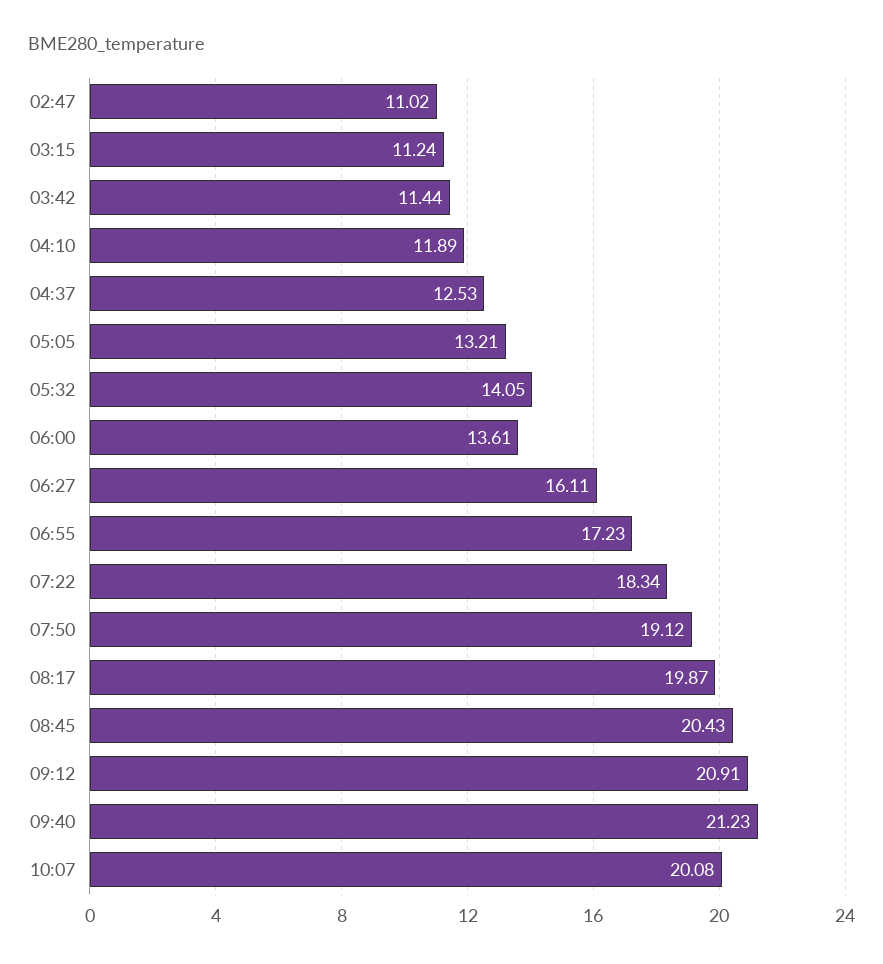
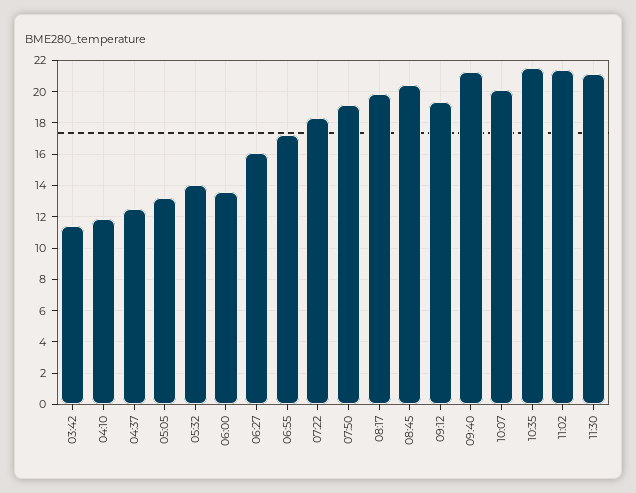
02:47: 11.02 -> none
03:15: 11.24 -> none
09:12: 20.91 -> 19.5
10:35: none -> 21.5
11:02: none -> 21.5
11:30: none -> 21

